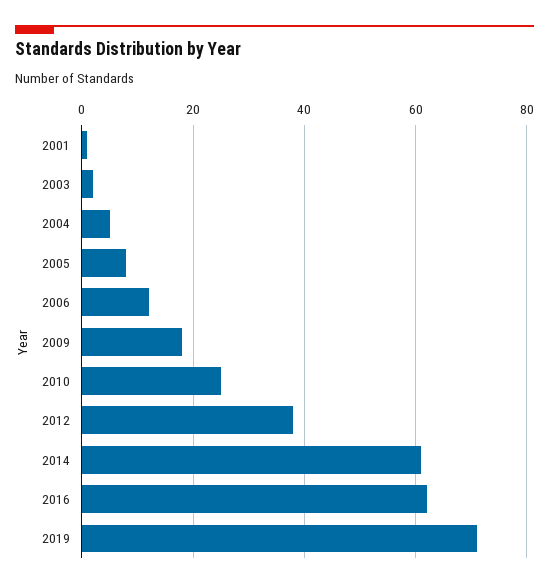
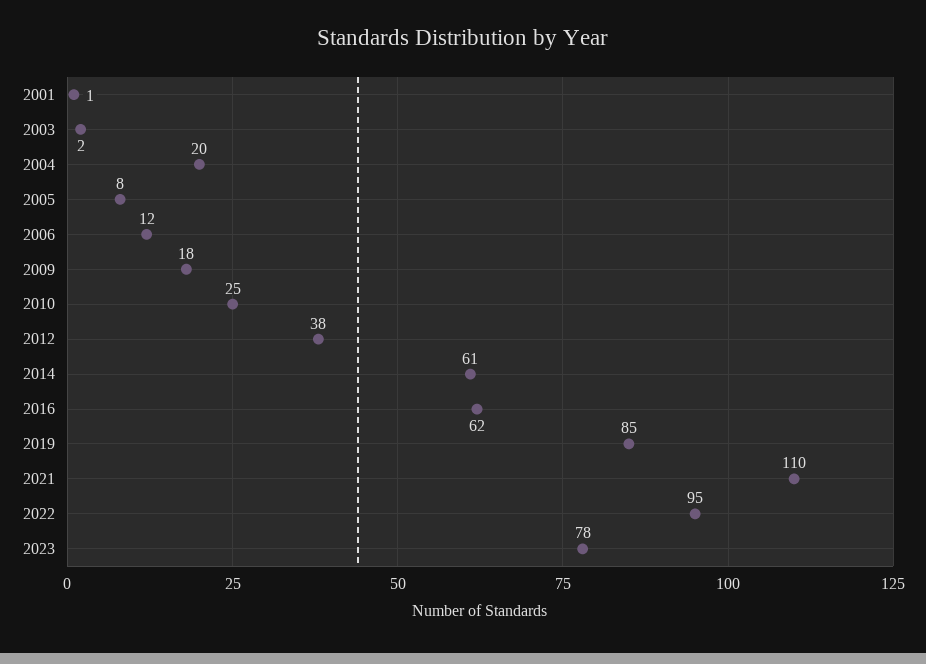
2004: 5 -> 20
2019: 70 -> 85
2021: none -> 110
2022: none -> 95
2023: none -> 78

